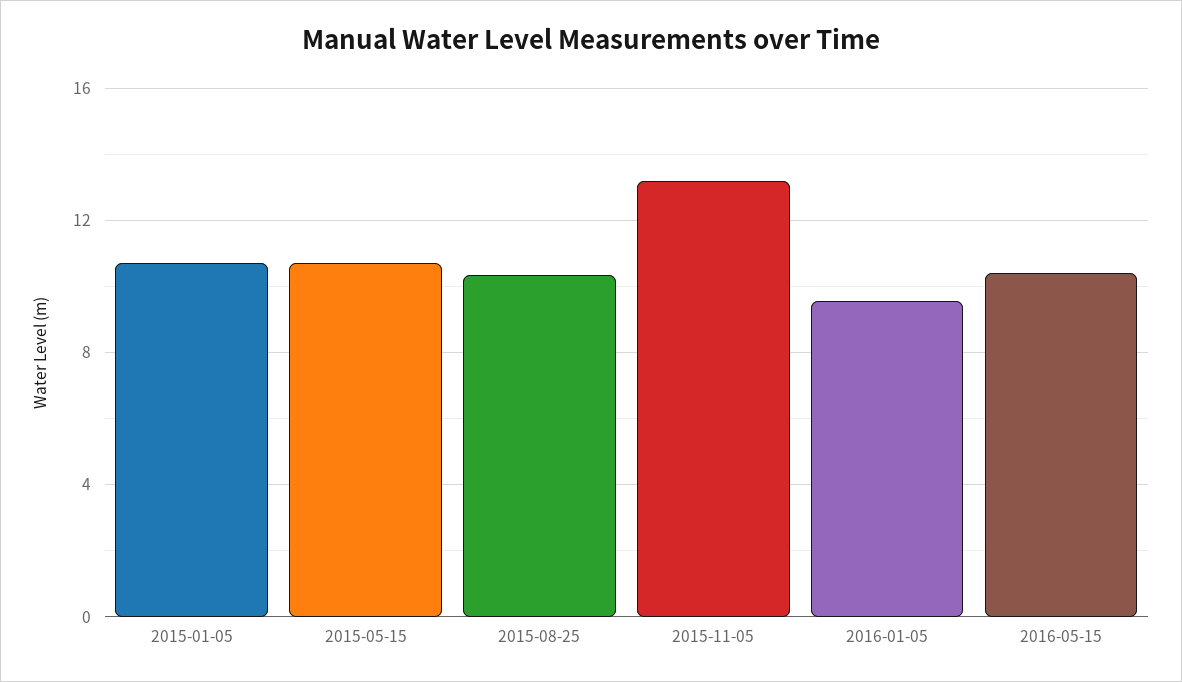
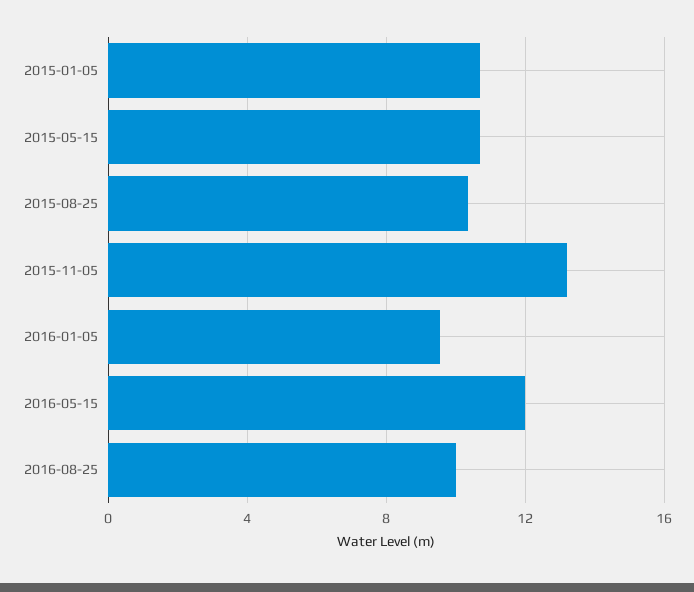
2016-05-15: 10.5 -> 12
2016-08-25: none -> 10

